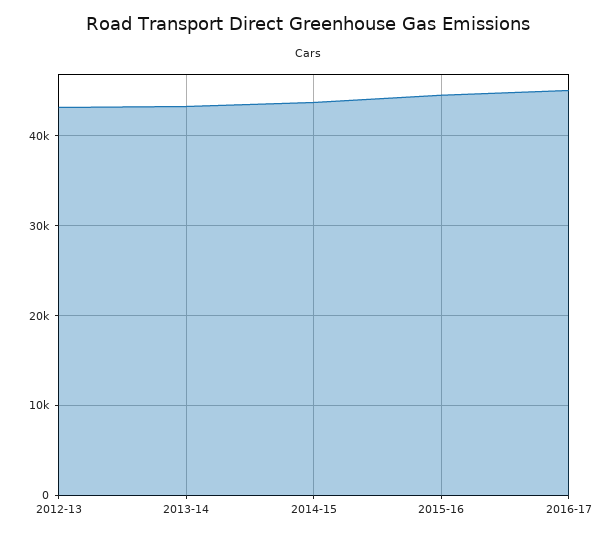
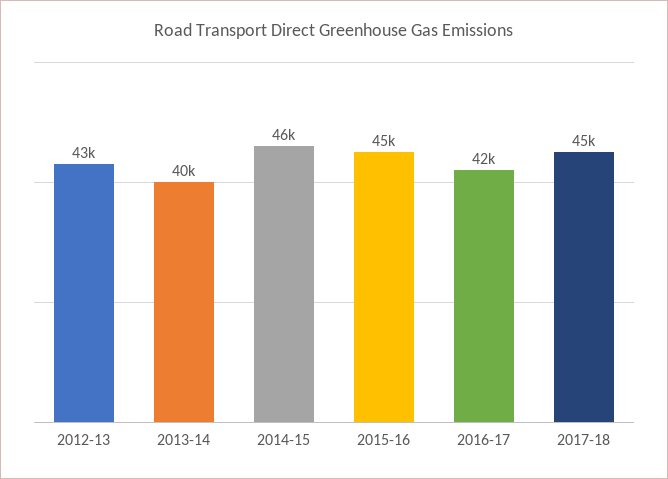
2013-14: 43000 -> 40000
2014-15: 44000 -> 46000
2016-17: 45000 -> 42000
2017-18: none -> 45000

